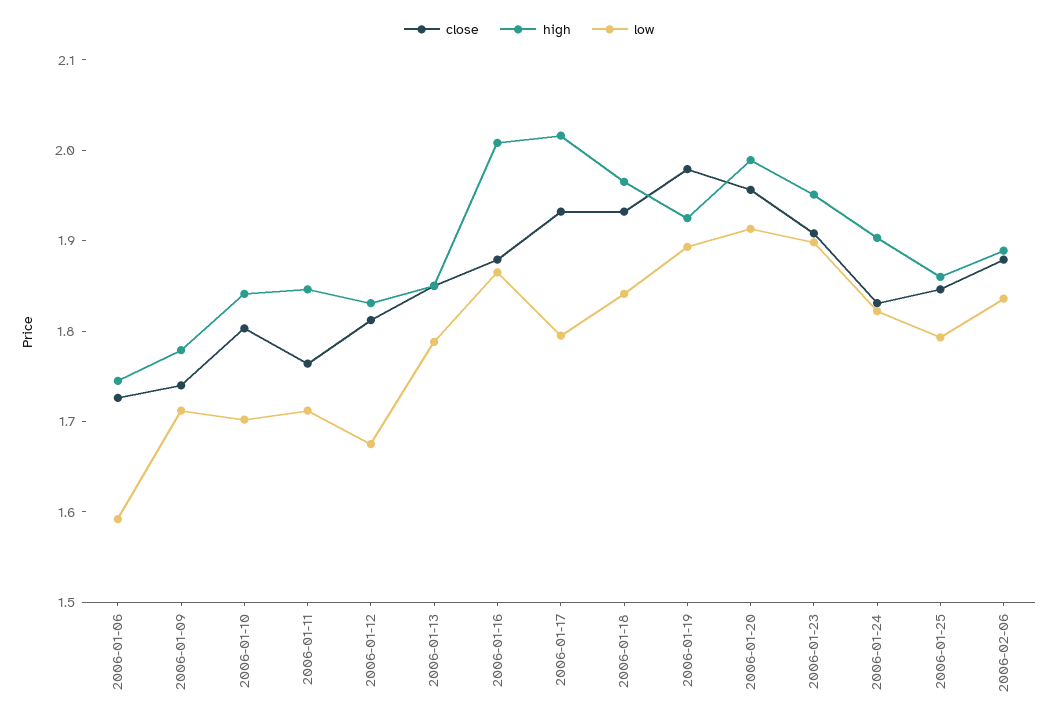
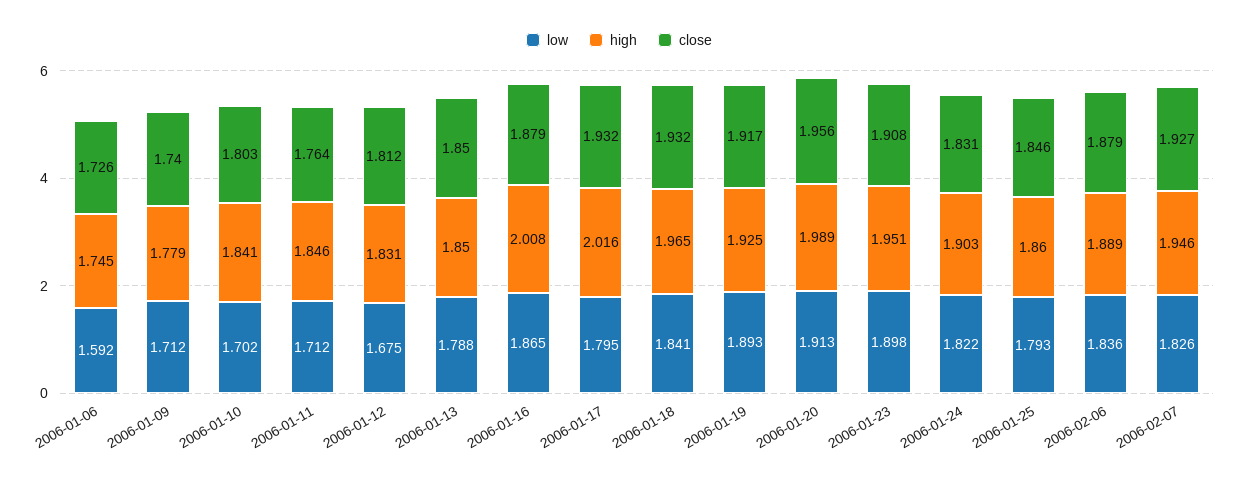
close, 2006-01-19: 1.98 -> 1.917
low, 2006-02-07: none -> 1.826
high, 2006-02-07: none -> 1.946
close, 2006-02-07: none -> 1.927

